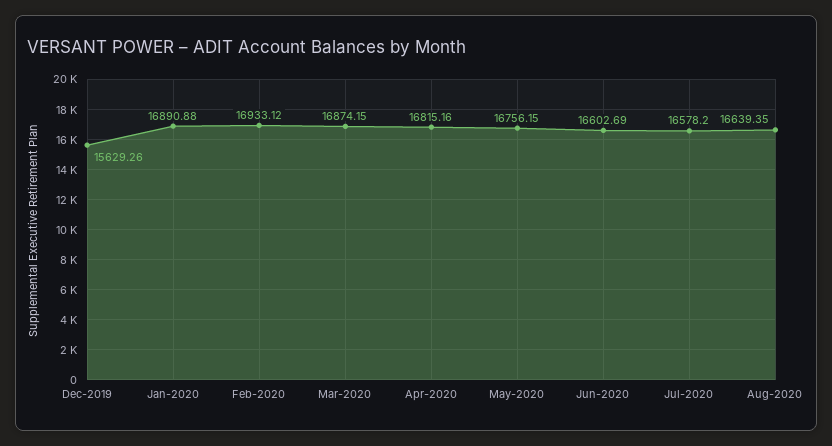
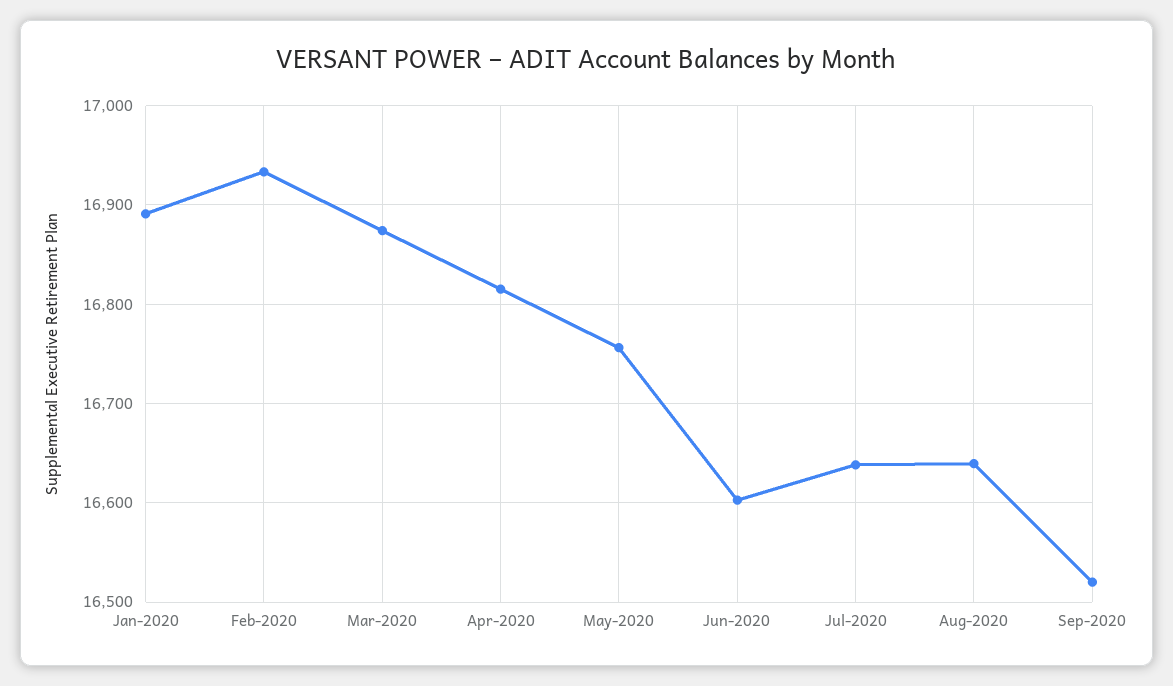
Dec-2019: 15629.26 -> none
Jul-2020: 16578.2 -> 16640
Sep-2020: none -> 16520

